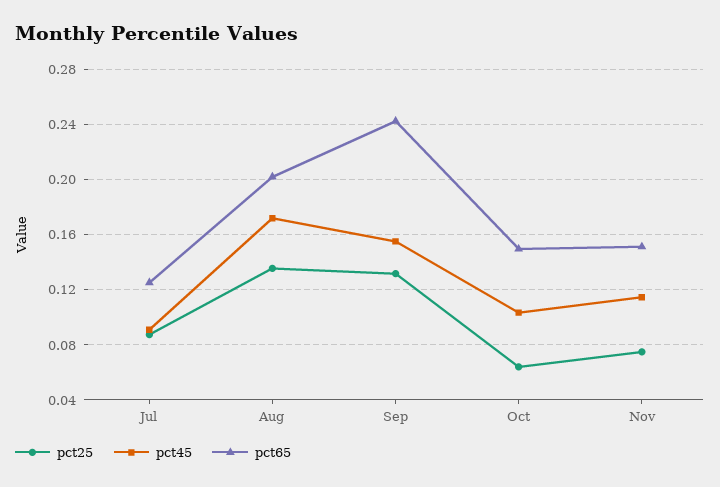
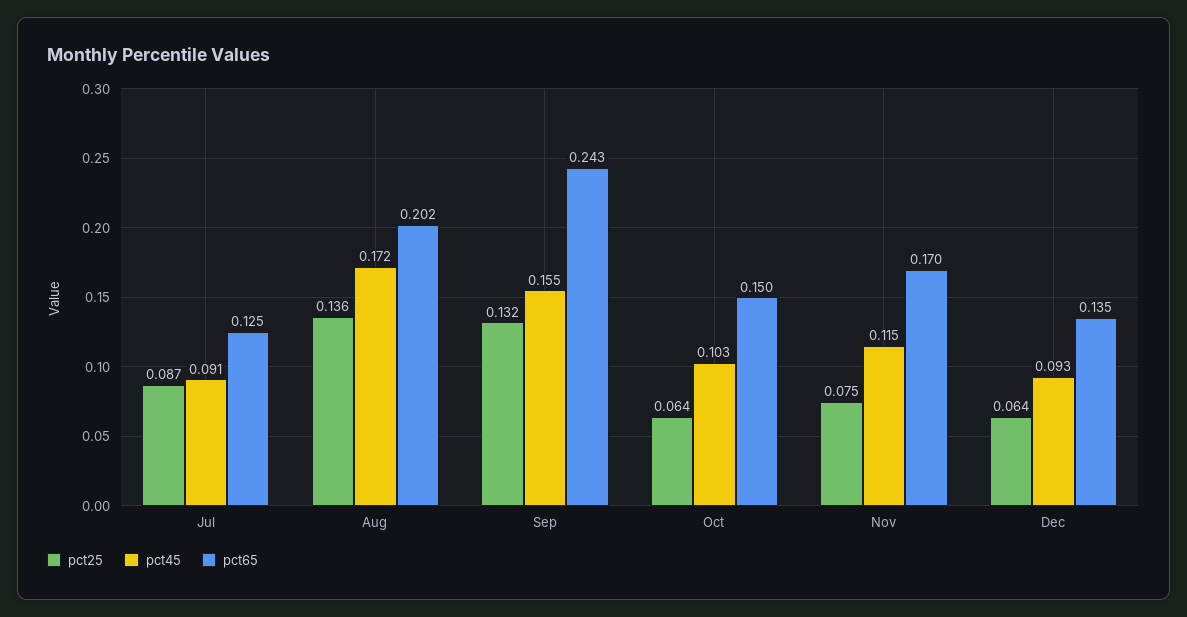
pct65, Nov: 0.15 -> 0.17
pct25, Dec: none -> 0.064
pct45, Dec: none -> 0.093
pct65, Dec: none -> 0.135

